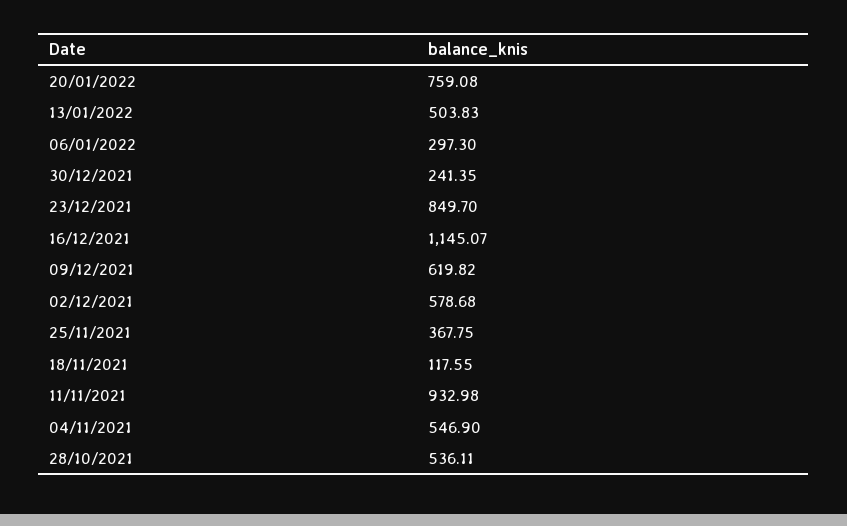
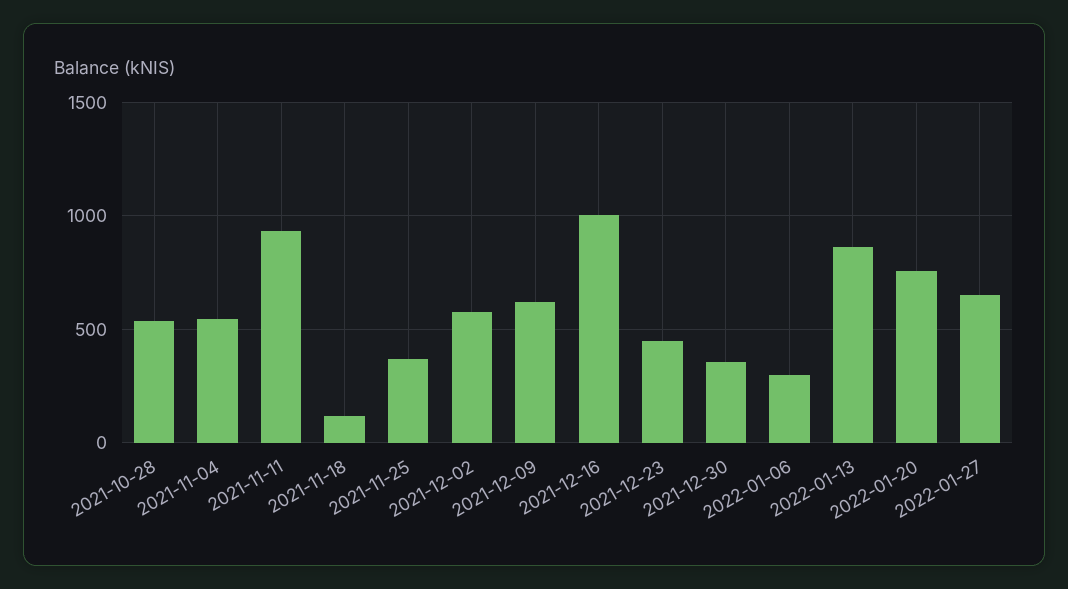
13/01/2022: 503.83 -> 850
30/12/2021: 241.35 -> 350
23/12/2021: 849.7 -> 450
16/12/2021: 1145.07 -> 1000
2022-01-27: none -> 650

